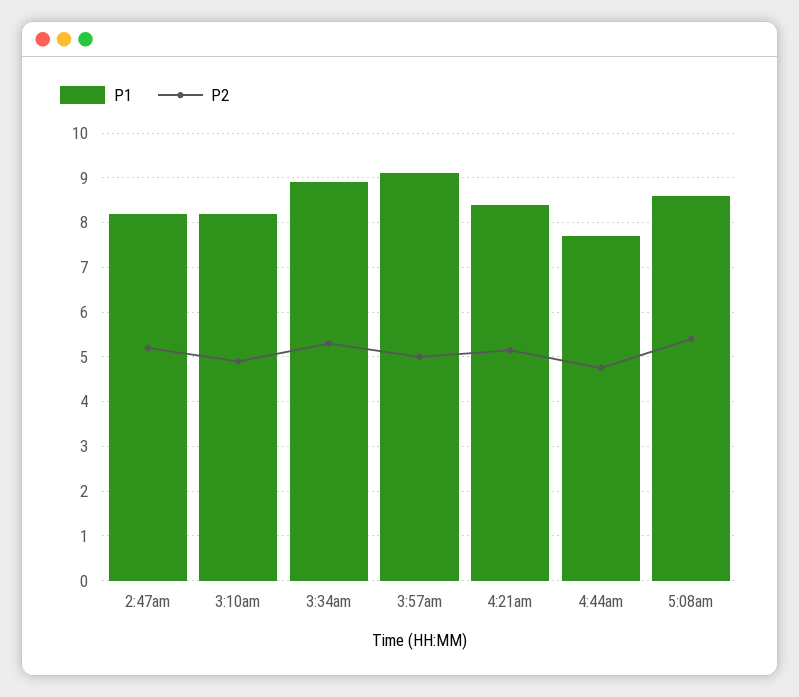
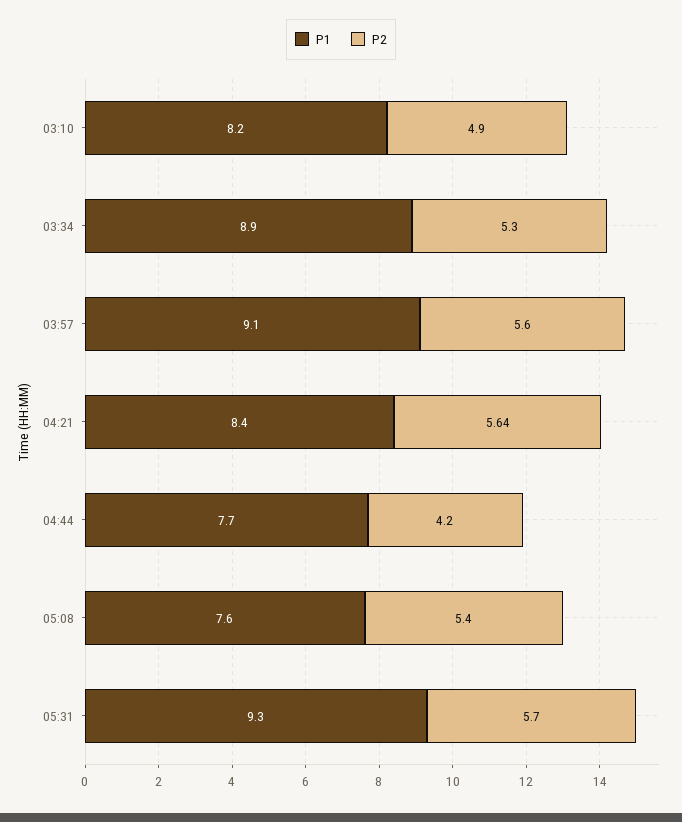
P1, 2:47am: 8.2 -> none
P2, 2:47am: 5.2 -> none
P2, 3:57am: 5 -> 5.6
P2, 4:21am: 5.2 -> 5.64
P2, 4:44am: 4.8 -> 4.2
P1, 5:08am: 8.6 -> 7.6
P1, 05:31: none -> 9.3
P2, 05:31: none -> 5.7

